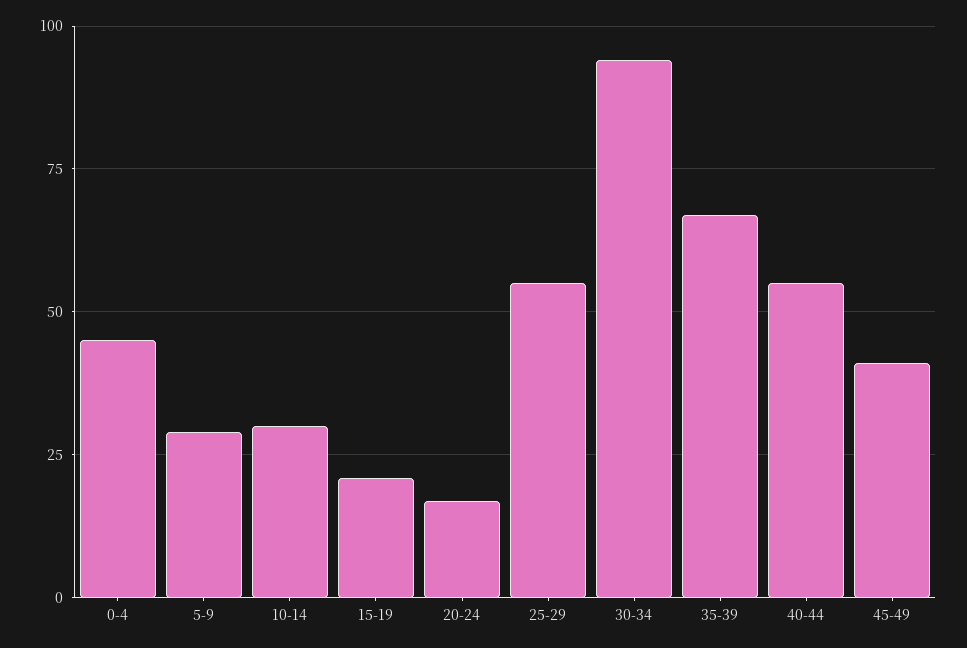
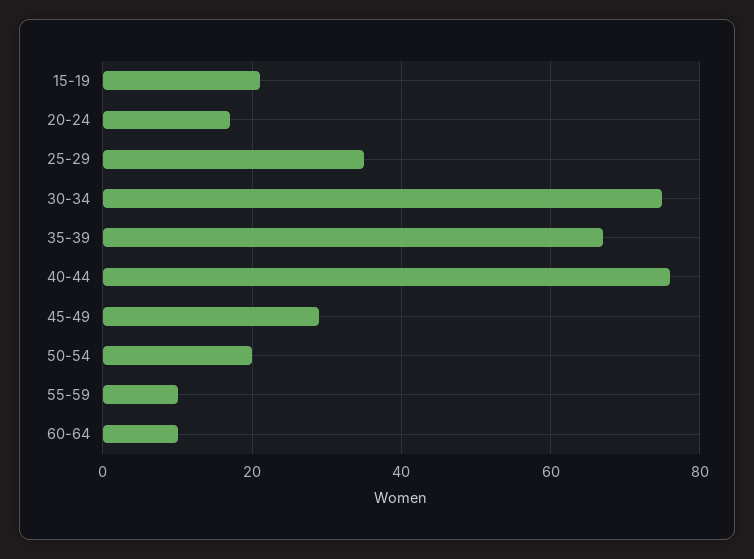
0-4: 45 -> none
5-9: 30 -> none
10-14: 30 -> none
25-29: 55 -> 35
30-34: 95 -> 75
40-44: 55 -> 75
45-49: 40 -> 30
50-54: none -> 20
55-59: none -> 10
60-64: none -> 10

